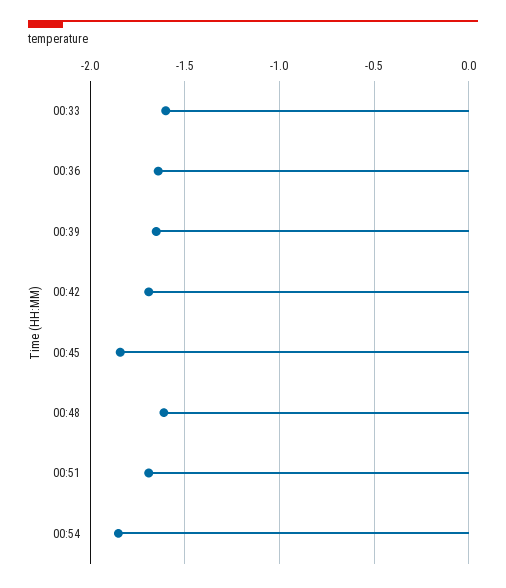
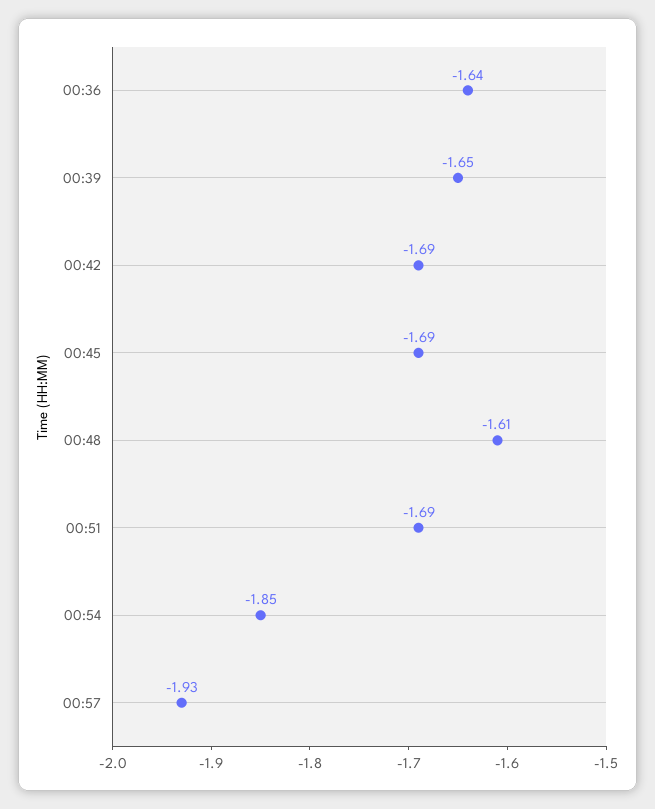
00:33: -1.6 -> none
00:45: -1.85 -> -1.69
00:57: none -> -1.93

